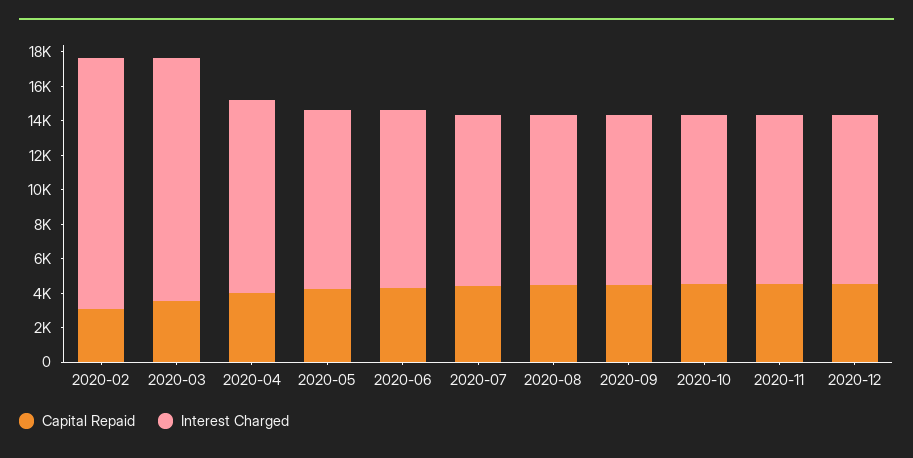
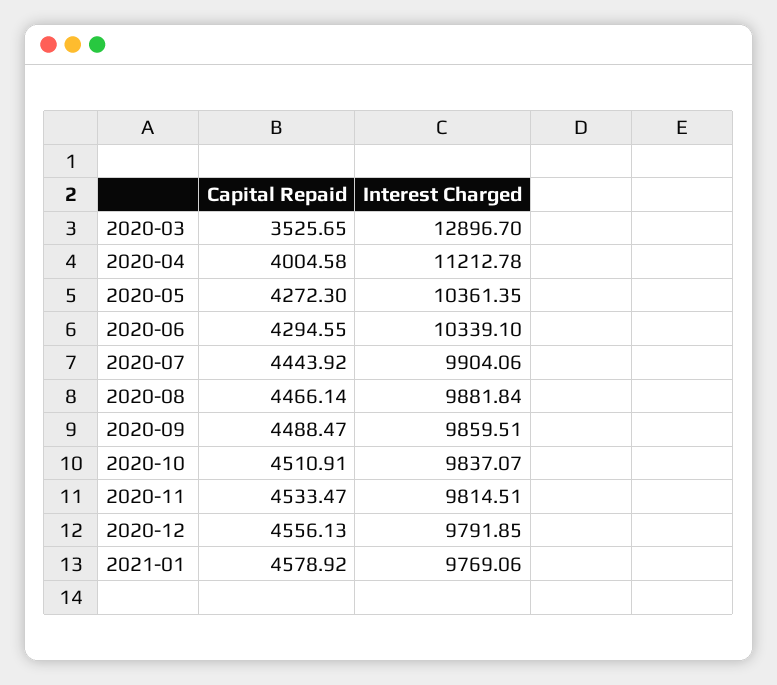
Capital Repaid, 2020-02: 3000 -> none
Interest Charged, 2020-02: 14500 -> none
Interest Charged, 2020-03: 14000 -> 12896.7
Capital Repaid, 2021-01: none -> 4578.92
Interest Charged, 2021-01: none -> 9769.06

